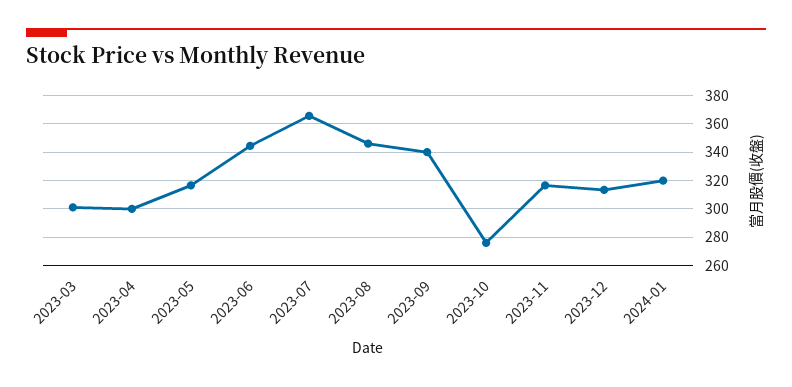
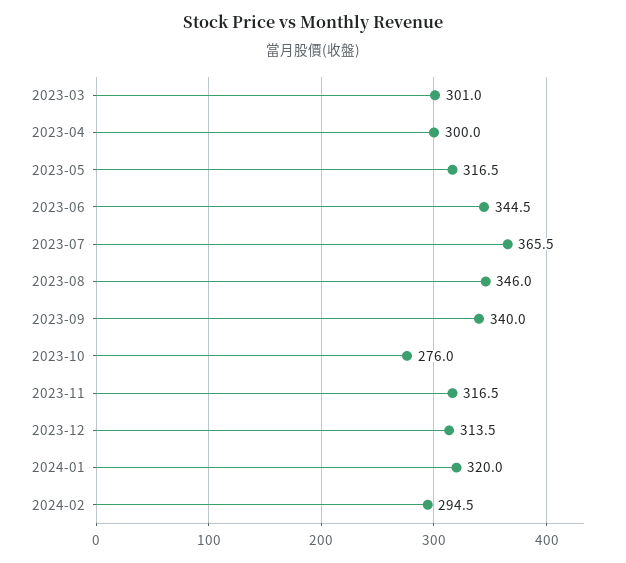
2024-02: none -> 294.5

